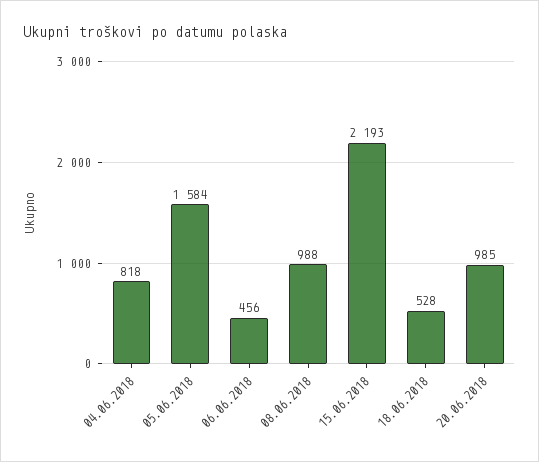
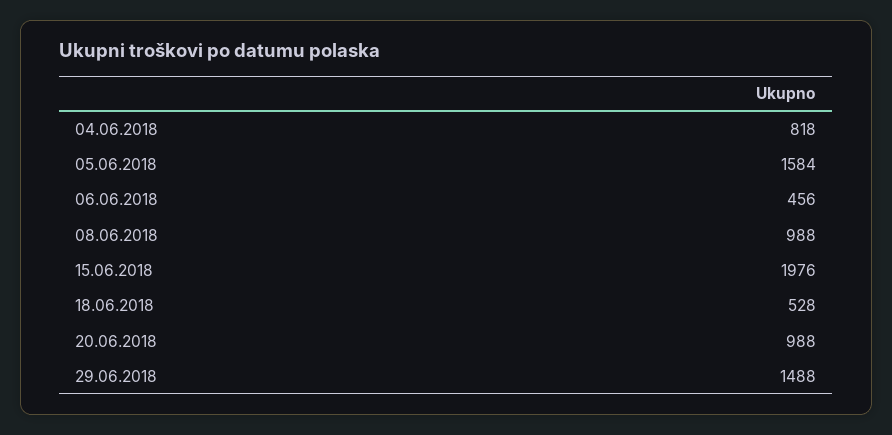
15.06.2018: 2193 -> 1976
20.06.2018: 985 -> 988
29.06.2018: none -> 1488

